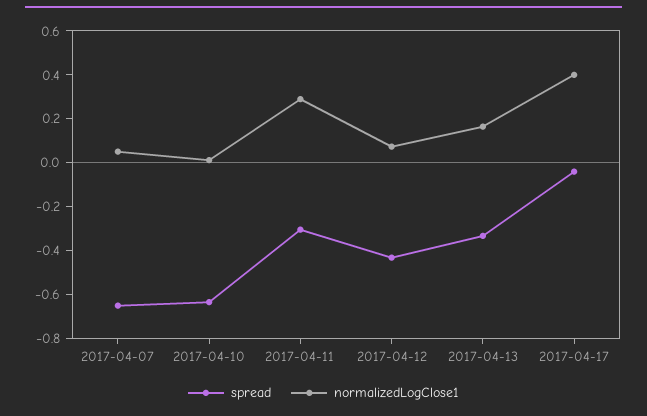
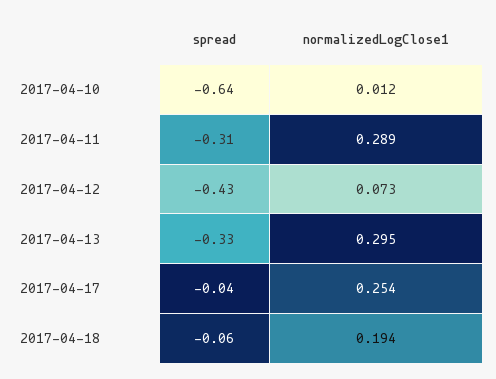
spread, 2017-04-07: -0.65 -> none
normalizedLogClose1, 2017-04-07: 0.05 -> none
normalizedLogClose1, 2017-04-13: 0.15 -> 0.295
normalizedLogClose1, 2017-04-17: 0.4 -> 0.254
spread, 2017-04-18: none -> -0.06
normalizedLogClose1, 2017-04-18: none -> 0.194

